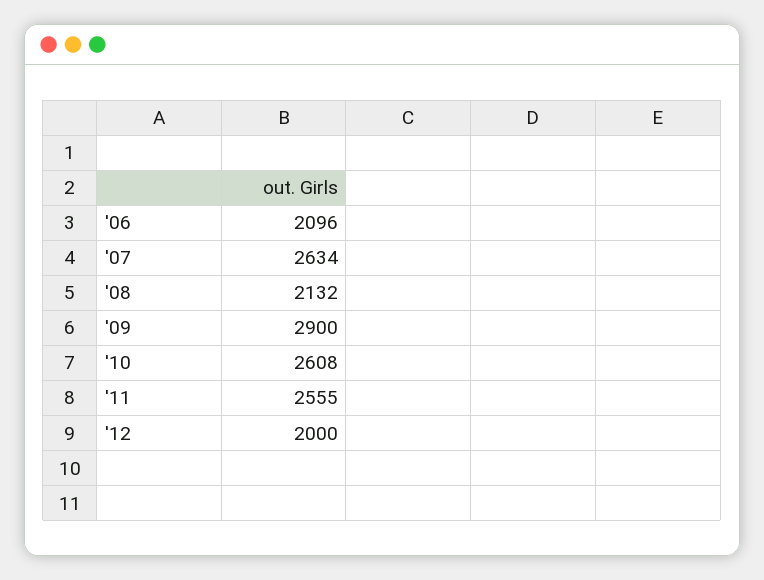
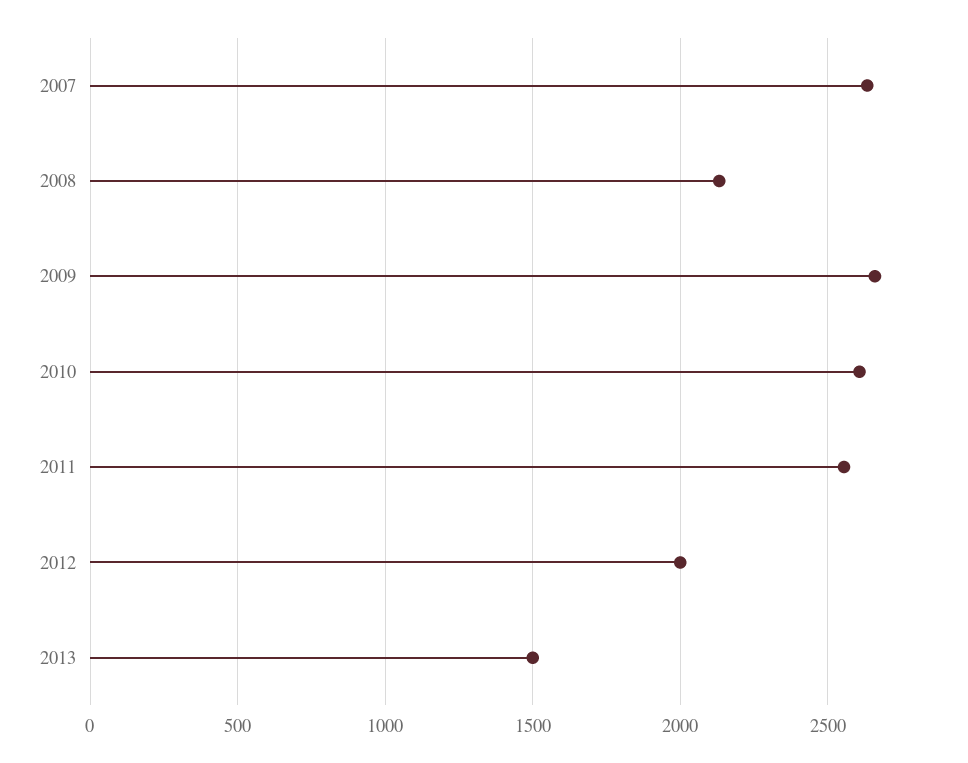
'06: 2096 -> none
'09: 2900 -> 2650
2013: none -> 1500

